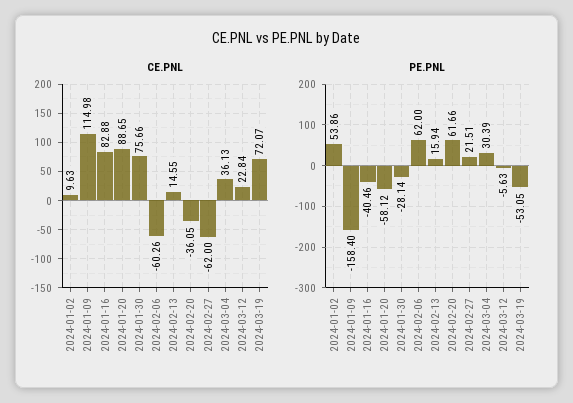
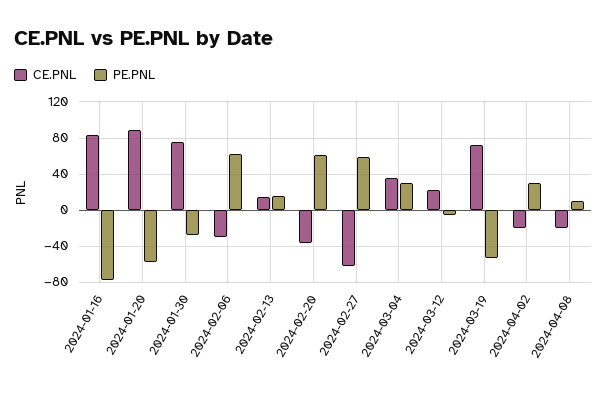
CE.PNL, 2024-01-02: 9.63 -> none
CE.PNL, 2024-01-09: 114.98 -> none
CE.PNL, 2024-02-06: -60.26 -> -30
PE.PNL, 2024-01-02: 53.86 -> none
PE.PNL, 2024-01-09: -158.4 -> none
PE.PNL, 2024-01-16: -40.46 -> -80
PE.PNL, 2024-02-27: 21.51 -> 60
CE.PNL, 2024-04-02: none -> -20
PE.PNL, 2024-04-02: none -> 30
CE.PNL, 2024-04-08: none -> -20
PE.PNL, 2024-04-08: none -> 10

